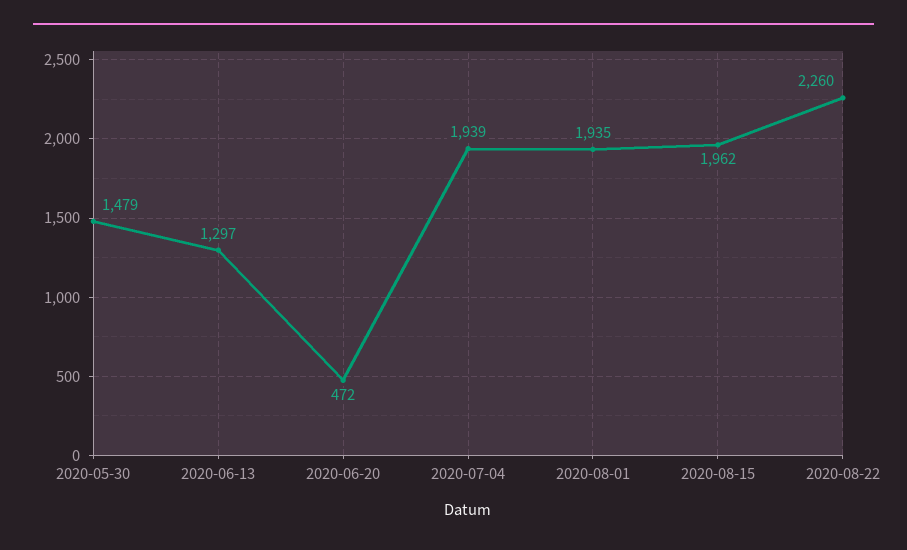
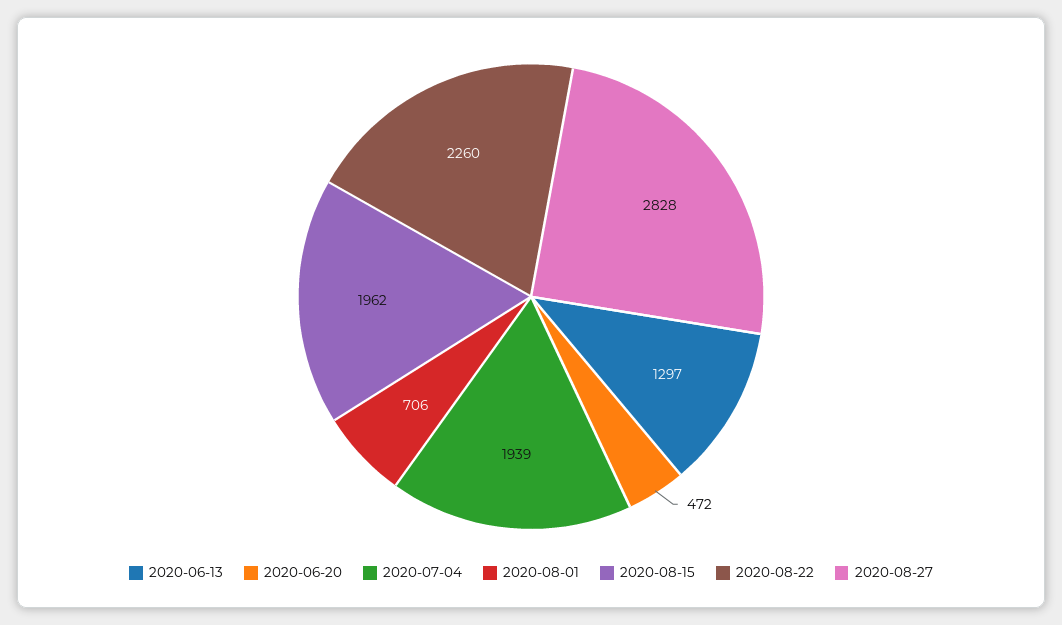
2020-05-30: 1479 -> none
2020-08-01: 1935 -> 706
2020-08-27: none -> 2828

